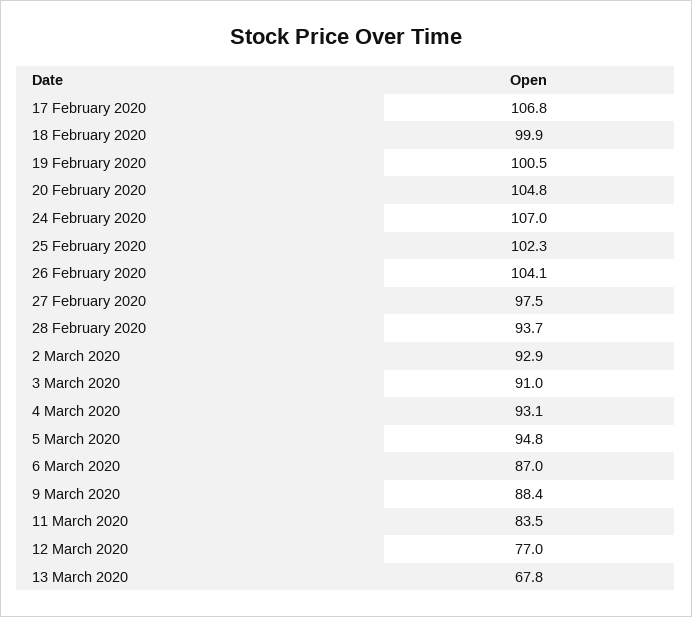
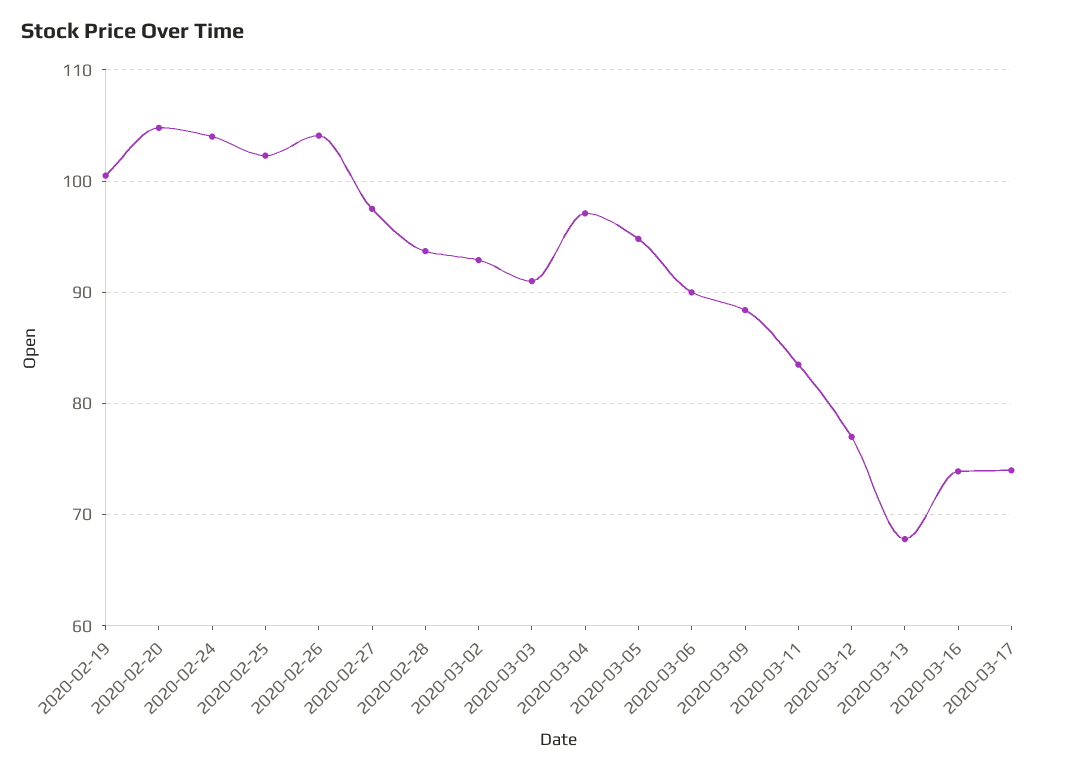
17 February 2020: 106.8 -> none
18 February 2020: 99.9 -> none
24 February 2020: 107 -> 104
4 March 2020: 93.1 -> 97
6 March 2020: 87 -> 90
2020-03-16: none -> 74
2020-03-17: none -> 74

